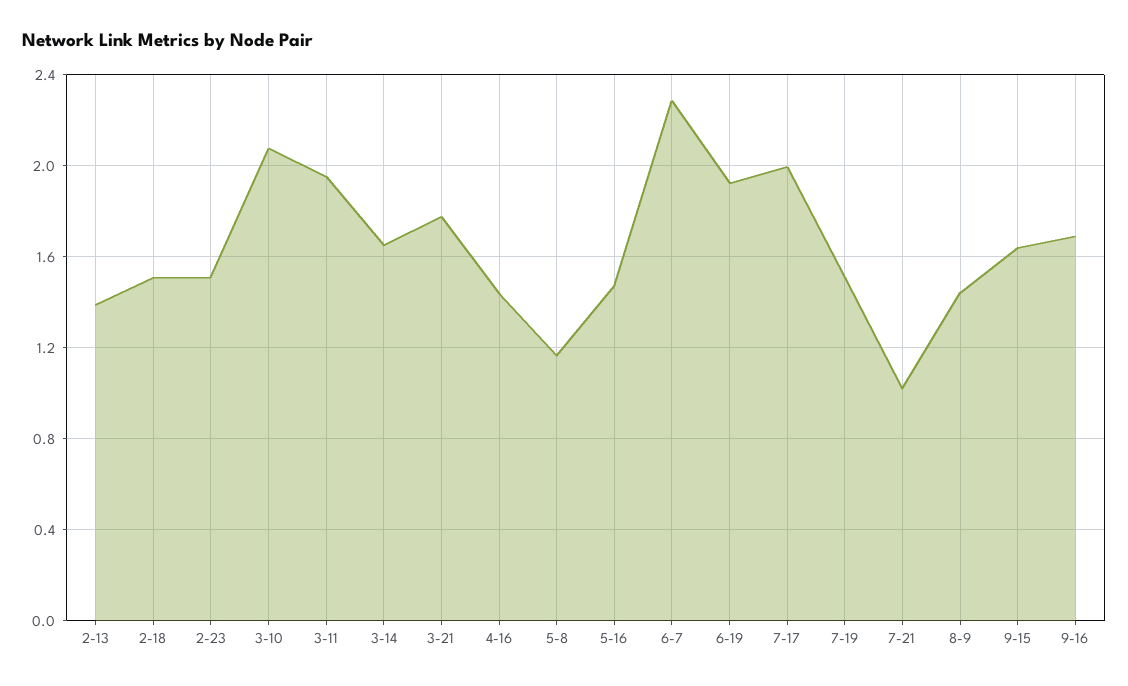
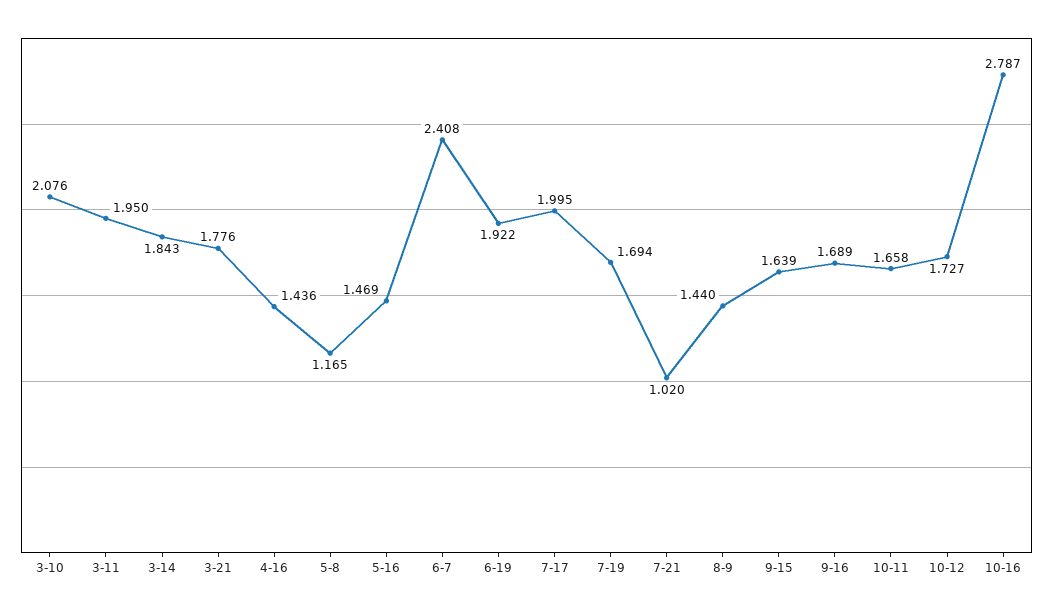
2-13: 1.4 -> none
2-18: 1.5 -> none
2-23: 1.5 -> none
3-14: 1.65 -> 1.843
6-7: 2.3 -> 2.408
7-19: 1.5 -> 1.694
10-11: none -> 1.658
10-12: none -> 1.727
10-16: none -> 2.787

